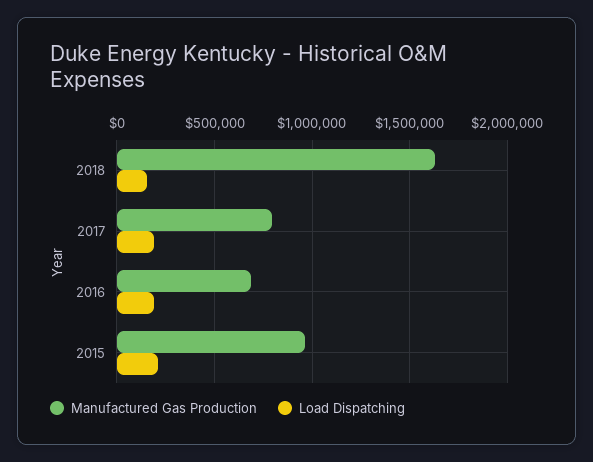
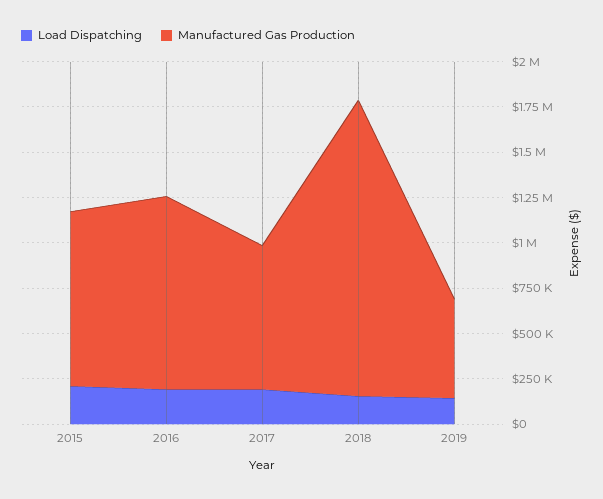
Manufactured Gas Production, 2016: 700000 -> 1050000
Load Dispatching, 2019: none -> 150000
Manufactured Gas Production, 2019: none -> 550000

